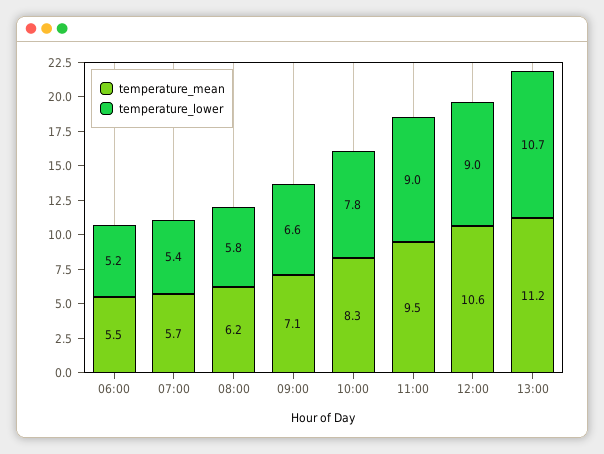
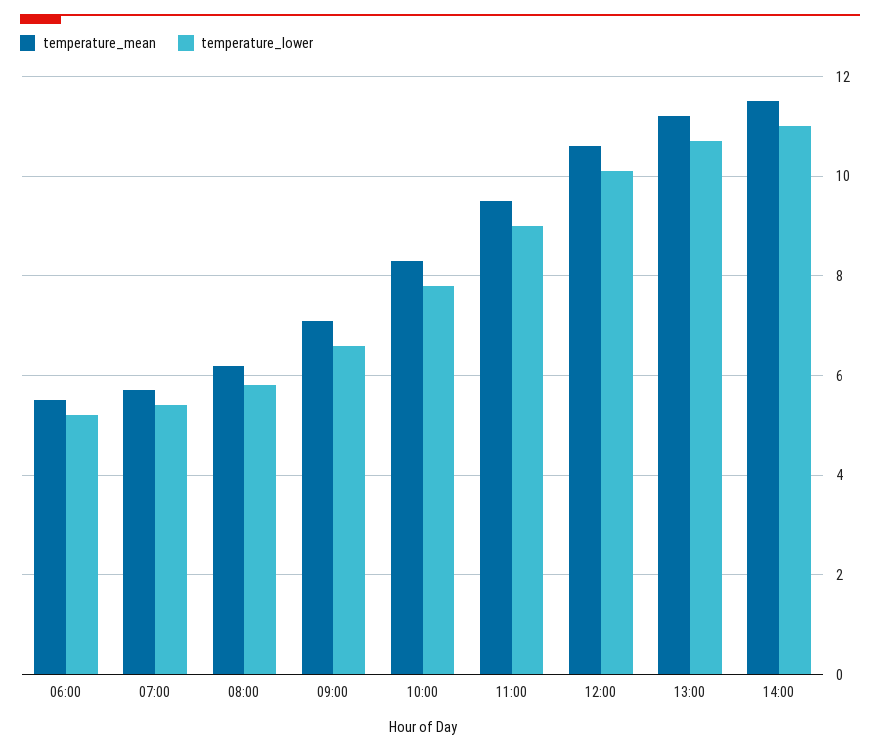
temperature_lower, 12:00: 9 -> 10
temperature_mean, 14:00: none -> 11.5
temperature_lower, 14:00: none -> 11

